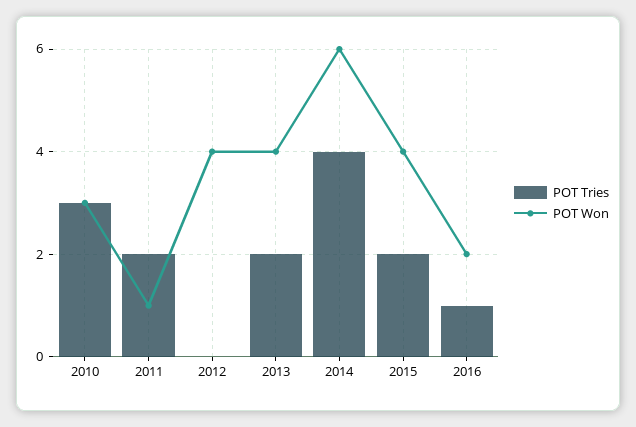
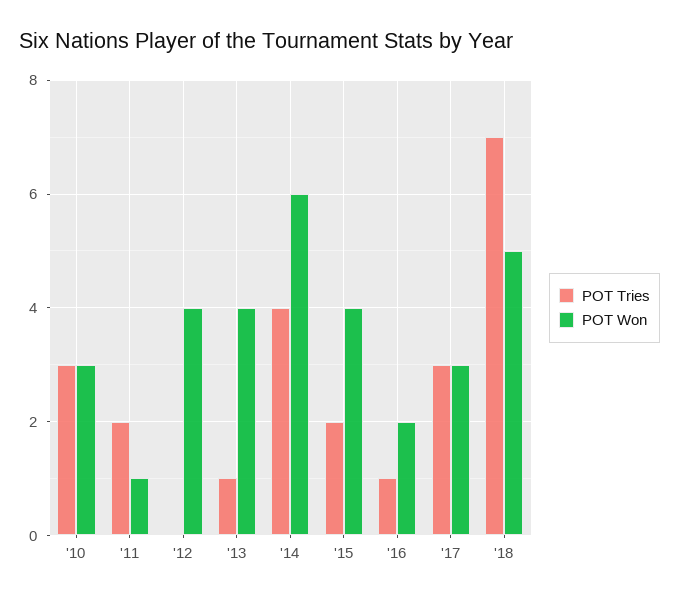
POT Tries, 2013: 2 -> 1
POT Tries, '17: none -> 3
POT Won, '17: none -> 3
POT Tries, '18: none -> 7
POT Won, '18: none -> 5

